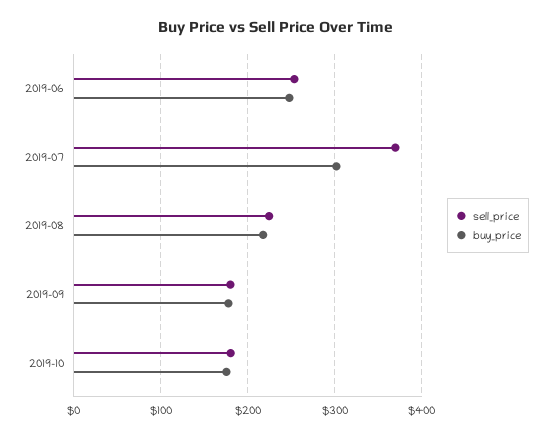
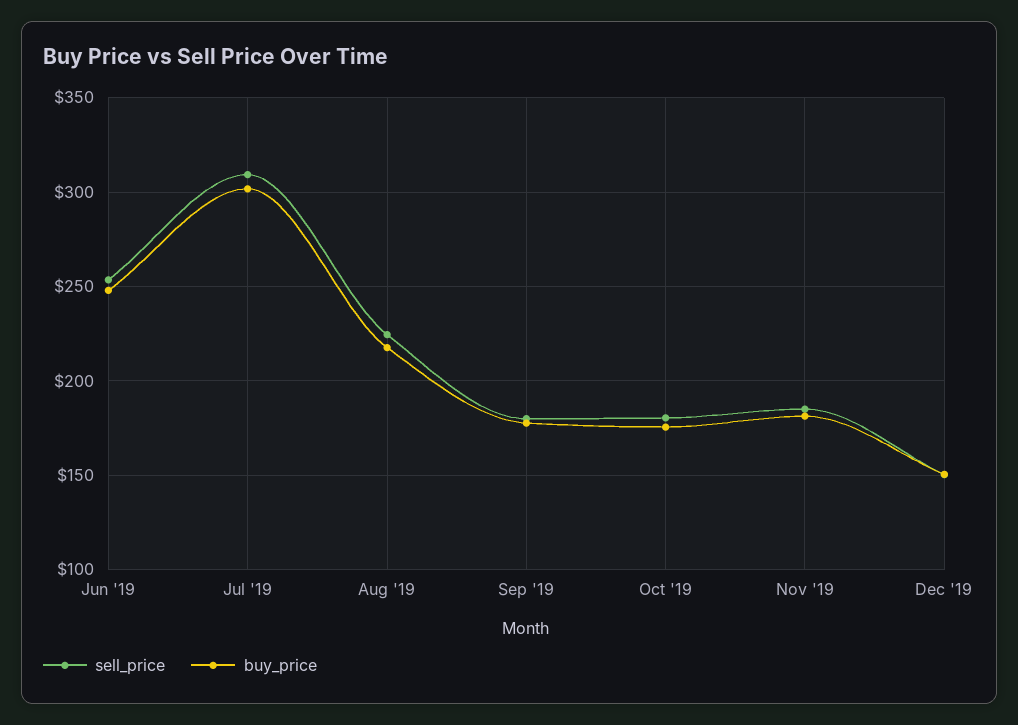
sell_price, 2019-07: 370 -> 310
sell_price, Nov '19: none -> 185
buy_price, Nov '19: none -> 180
sell_price, Dec '19: none -> 150
buy_price, Dec '19: none -> 150

